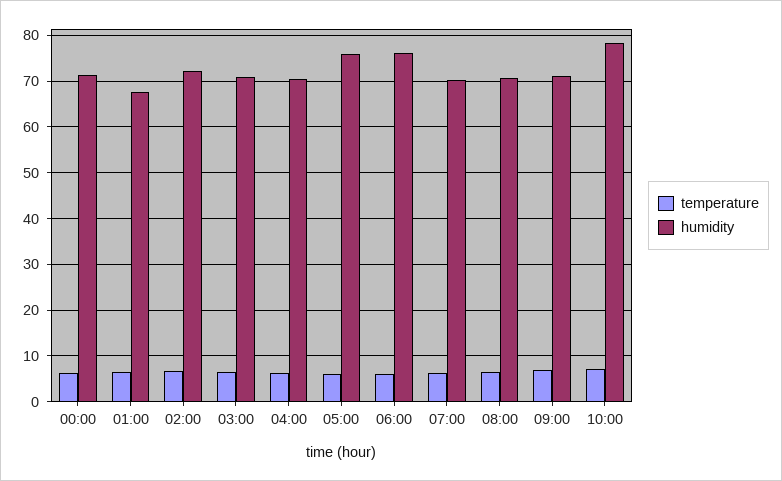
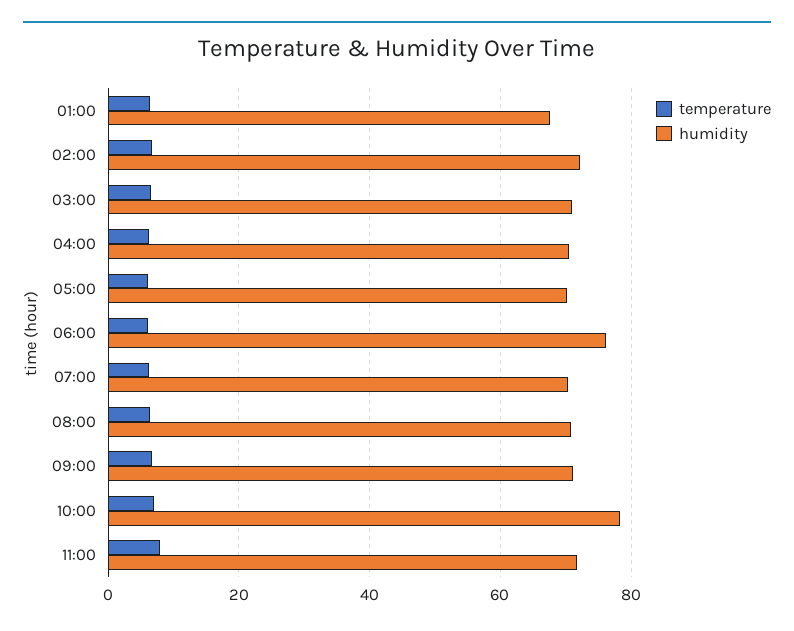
temperature, 00:00: 6 -> none
humidity, 00:00: 72 -> none
humidity, 05:00: 76 -> 70
temperature, 11:00: none -> 8
humidity, 11:00: none -> 72

